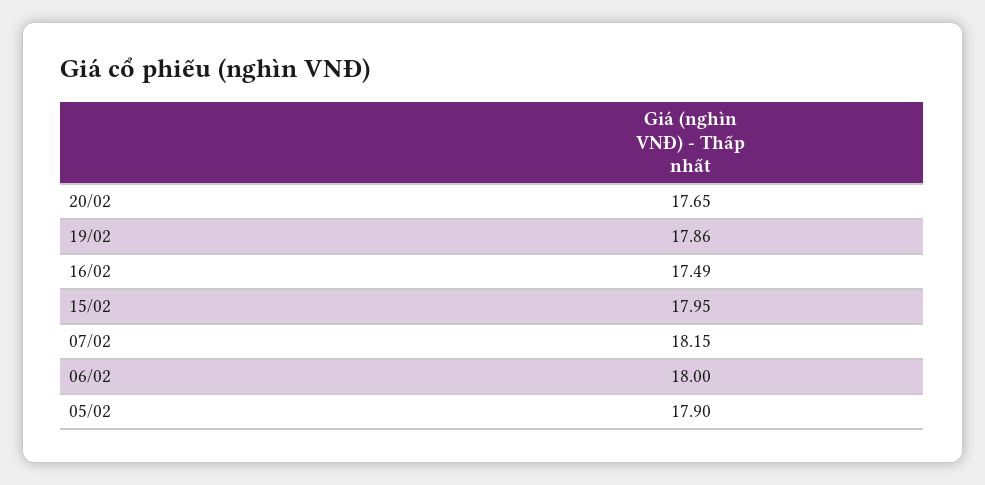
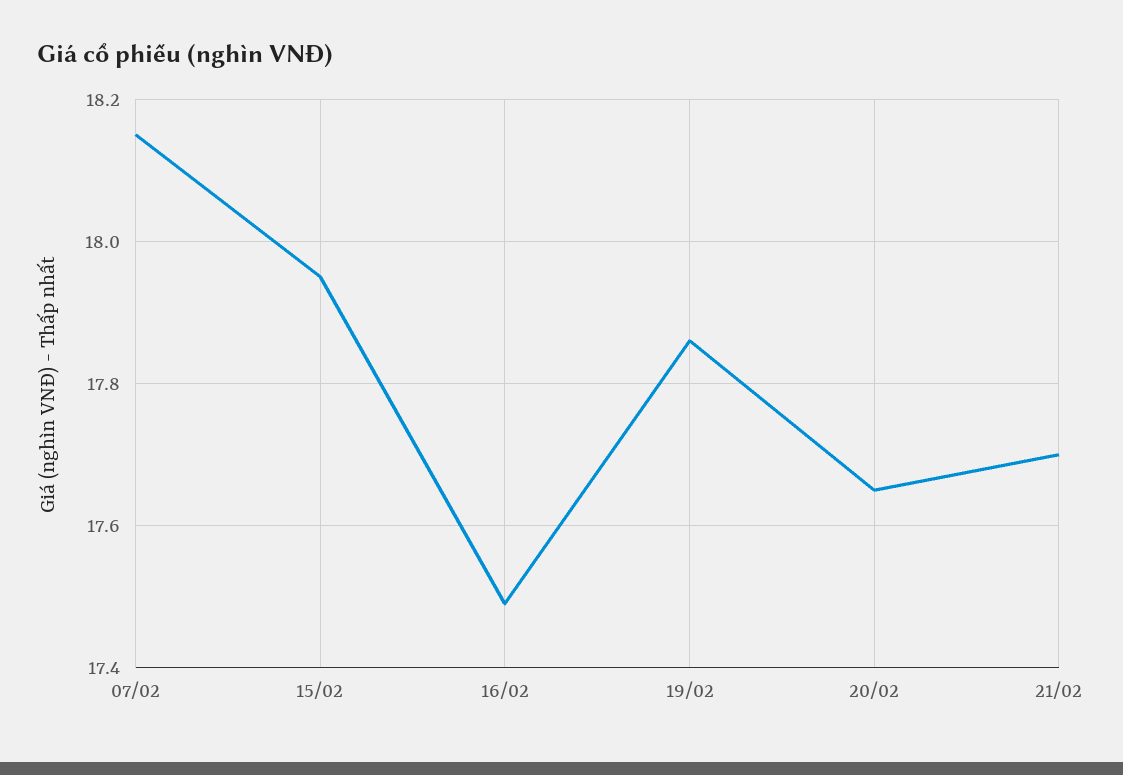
06/02: 18 -> none
05/02: 17.9 -> none
21/02: none -> 17.7

